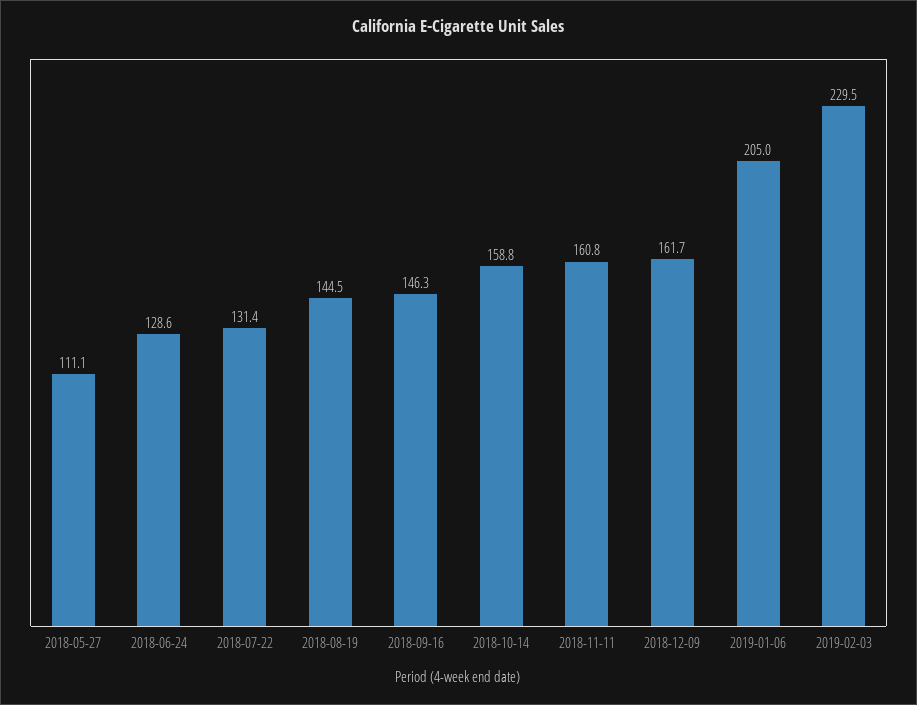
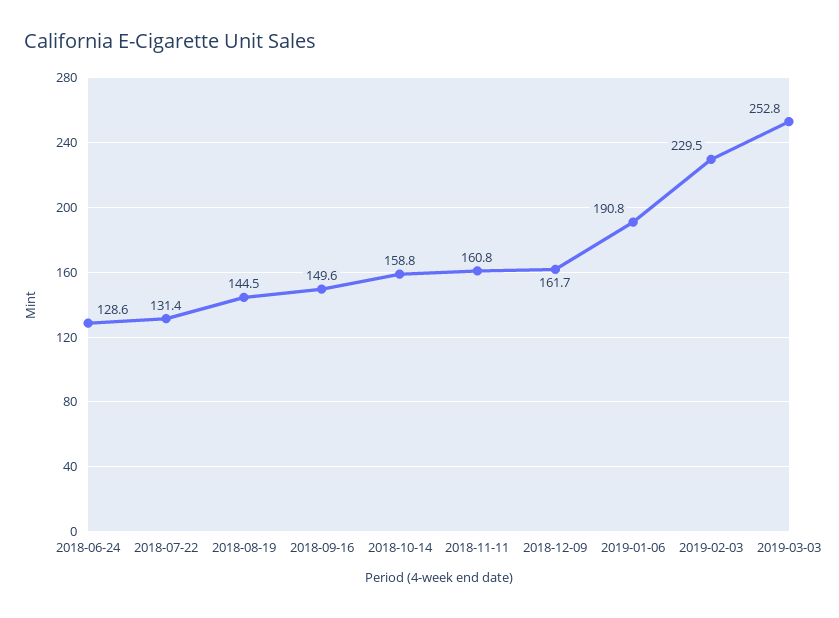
2018-05-27: 111.1 -> none
2018-09-16: 146.3 -> 149.6
2019-01-06: 205 -> 190.8
2019-03-03: none -> 252.8

